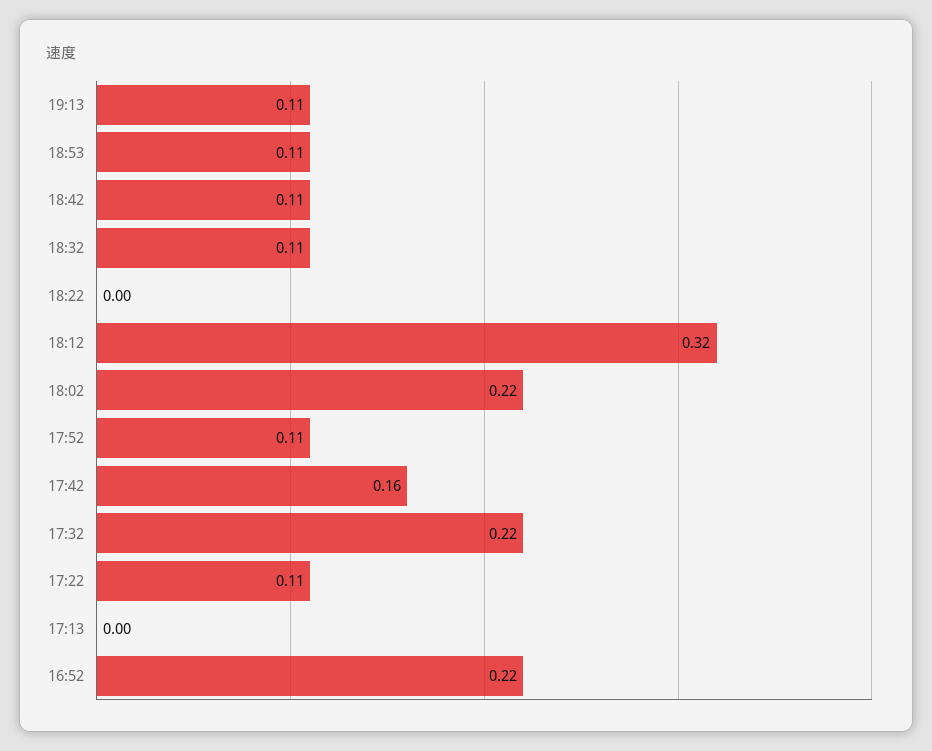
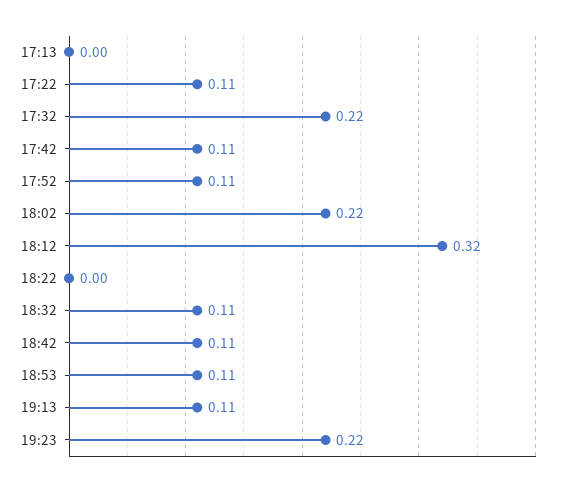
17:42: 0.16 -> 0.11
16:52: 0.22 -> none
19:23: none -> 0.22

